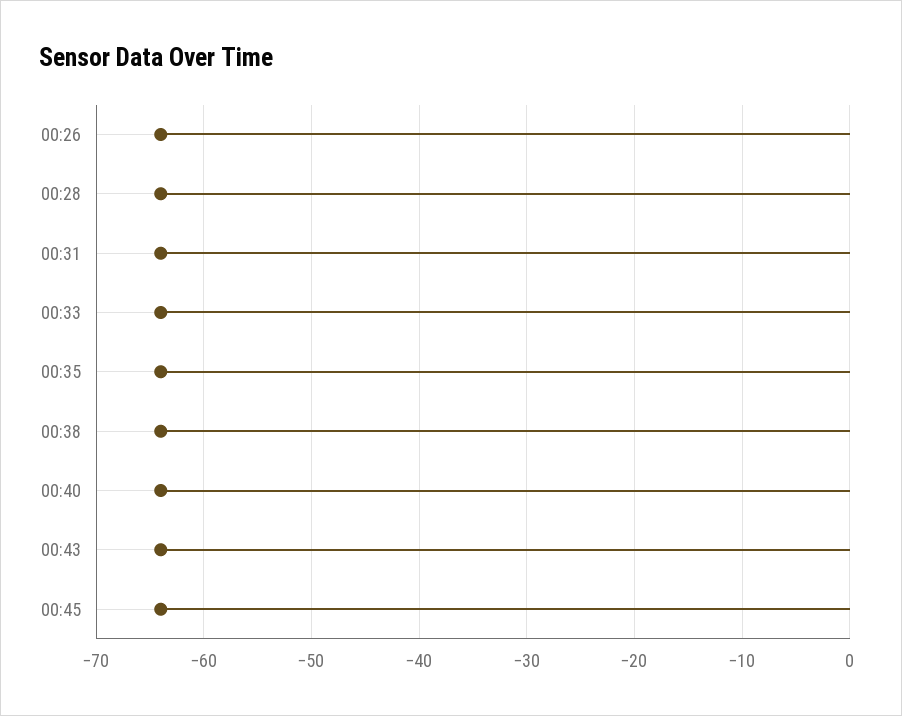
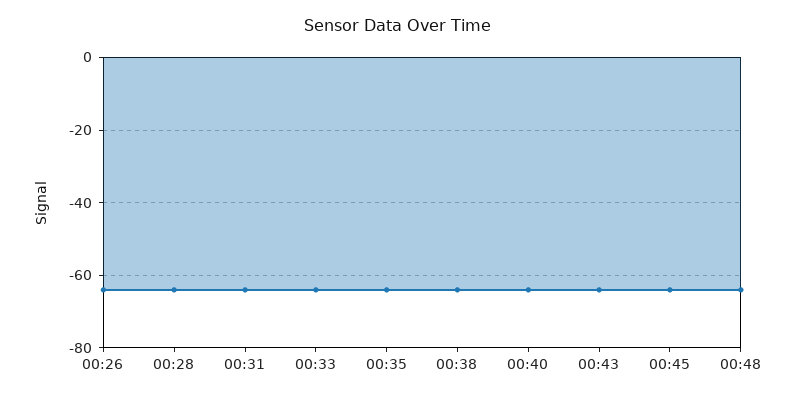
00:48: none -> -65

